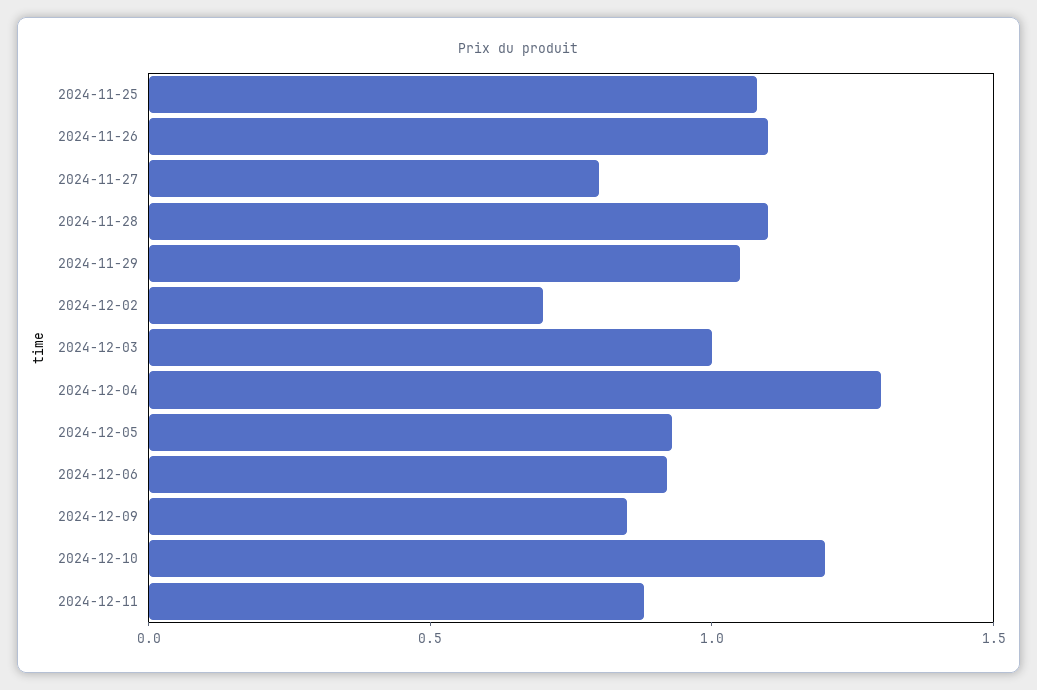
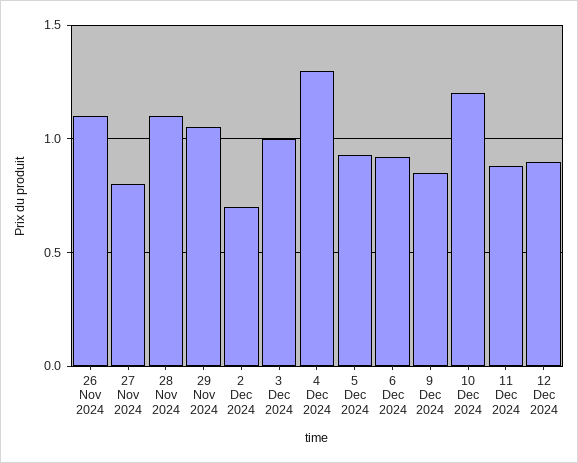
2024-11-25: 1.1 -> none
12 Dec 2024: none -> 0.9

